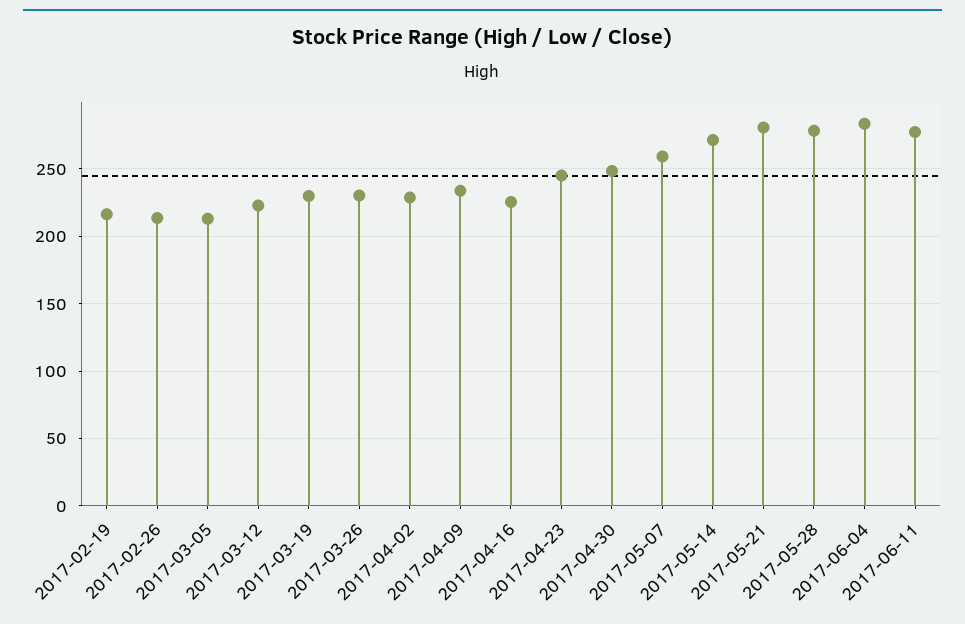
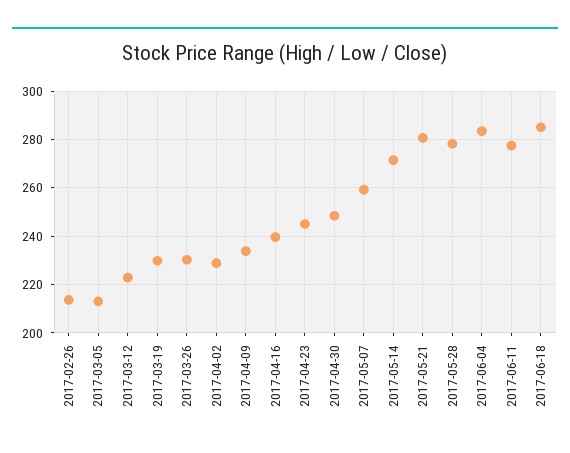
2017-02-19: 215 -> none
2017-04-16: 225 -> 240
2017-06-18: none -> 285

